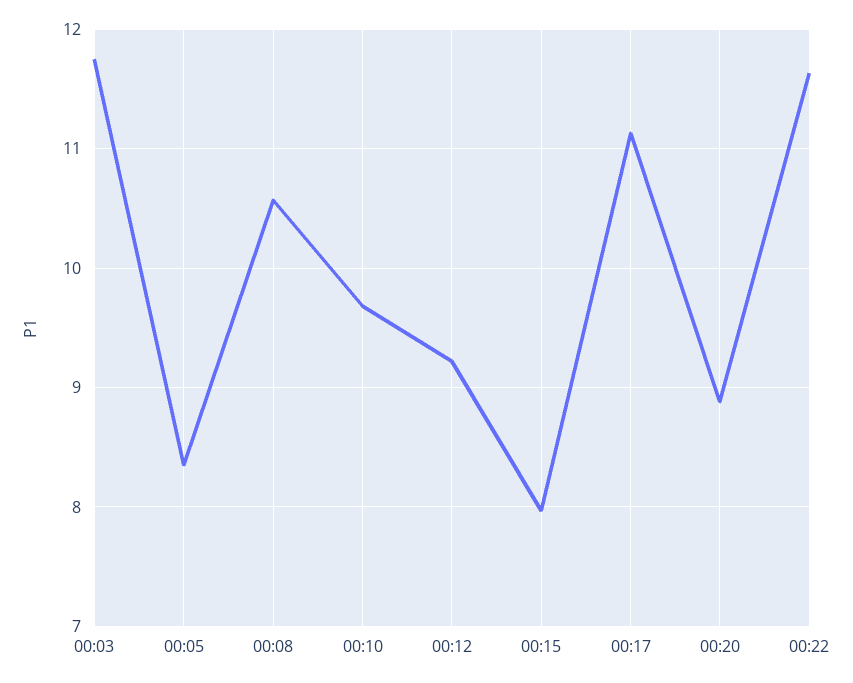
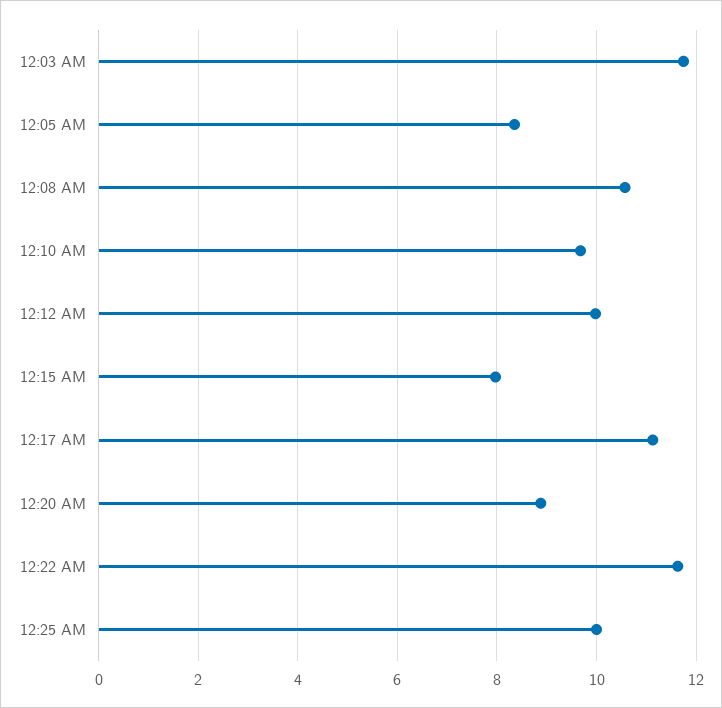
00:12: 9.2 -> 10
12:25 AM: none -> 10

